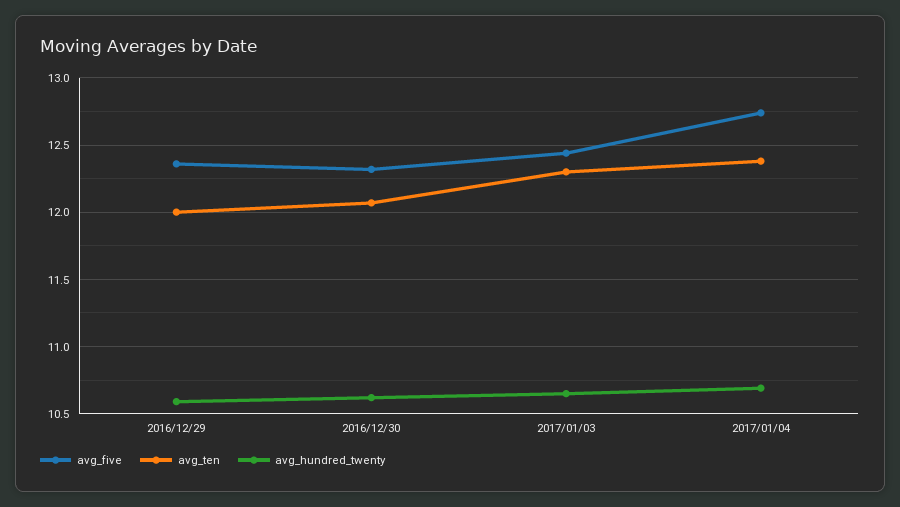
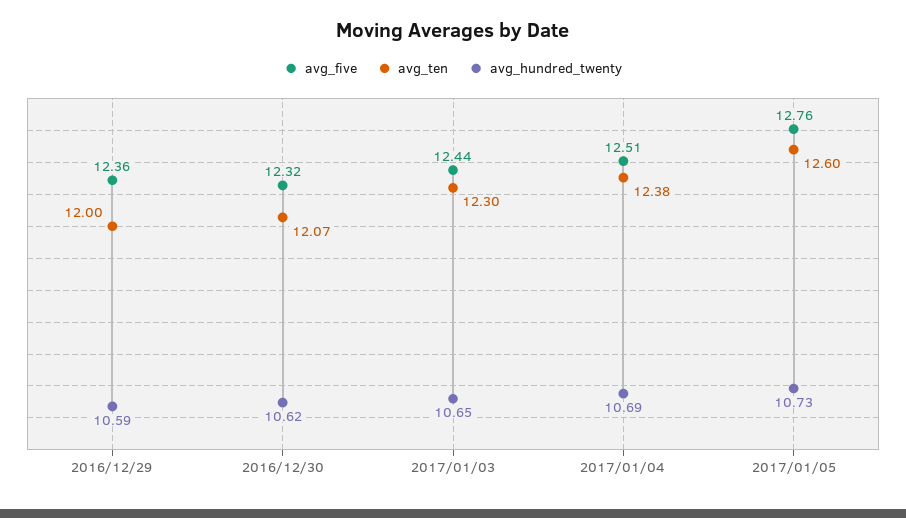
avg_five, 2017/01/04: 12.75 -> 12.51
avg_five, 2017/01/05: none -> 12.76
avg_ten, 2017/01/05: none -> 12.6
avg_hundred_twenty, 2017/01/05: none -> 10.73

